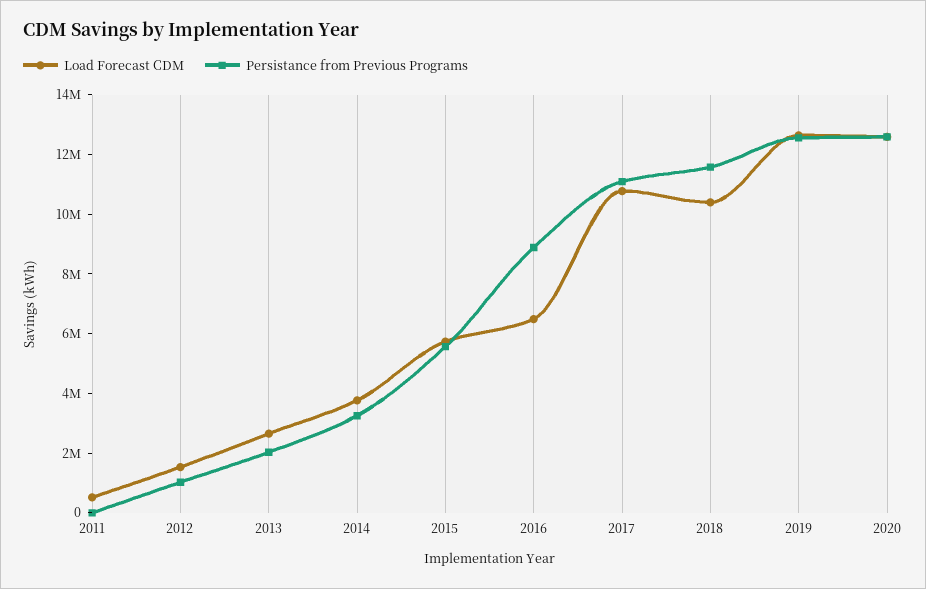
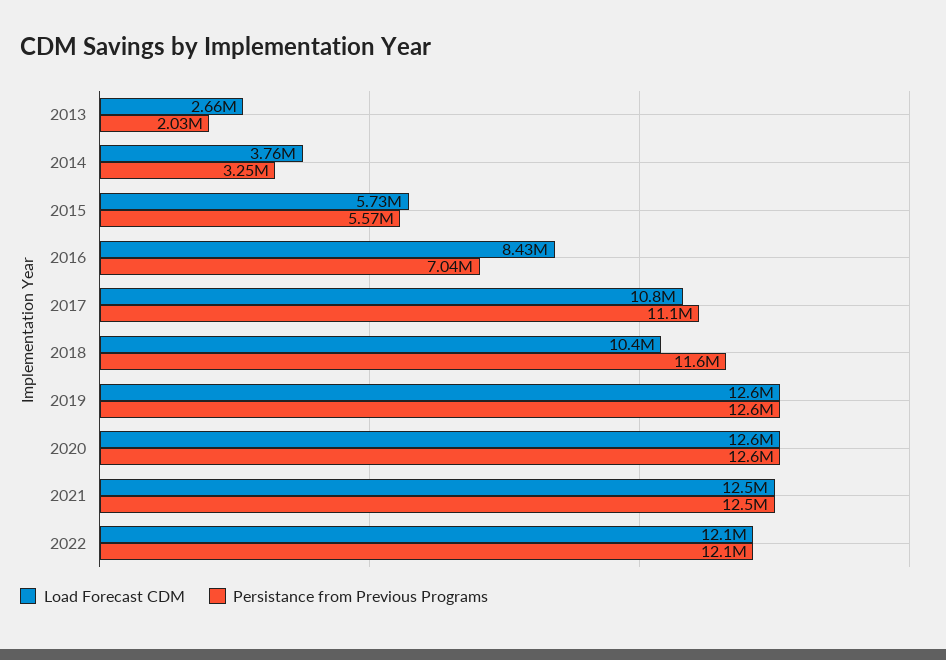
Load Forecast CDM, 2011: 500000 -> none
Persistance from Previous Programs, 2011: 0 -> none
Load Forecast CDM, 2012: 1500000 -> none
Persistance from Previous Programs, 2012: 1000000 -> none
Load Forecast CDM, 2016: 6500000 -> 8430000
Persistance from Previous Programs, 2016: 9000000 -> 7040000
Load Forecast CDM, 2021: none -> 12500000
Persistance from Previous Programs, 2021: none -> 12500000
Load Forecast CDM, 2022: none -> 12100000
Persistance from Previous Programs, 2022: none -> 12100000

